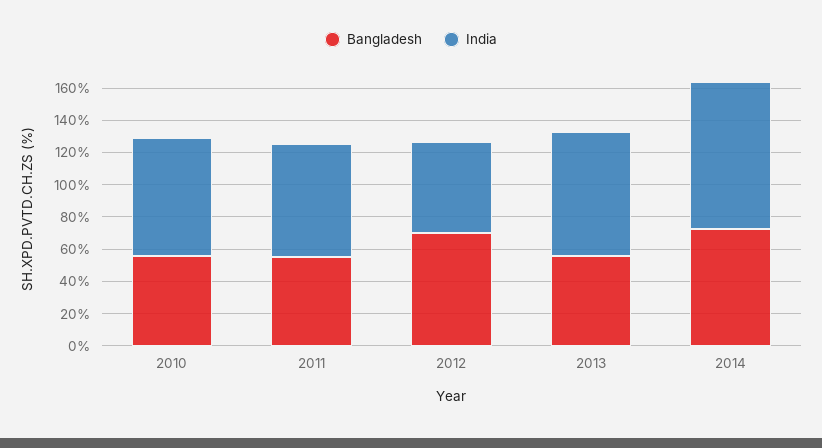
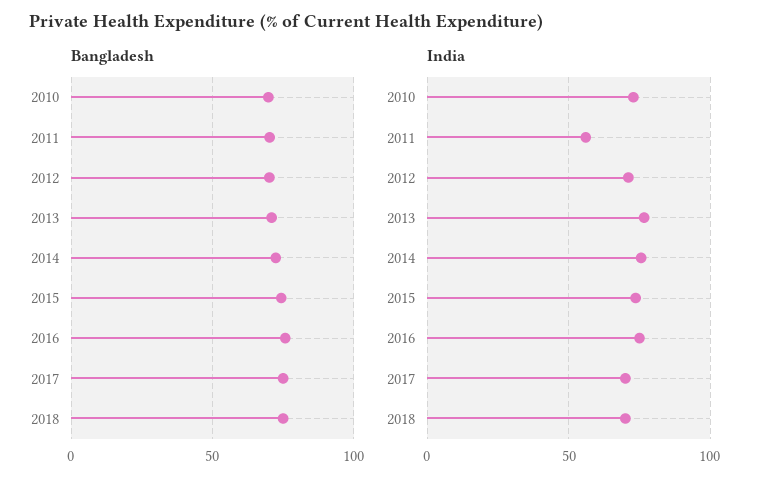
Bangladesh, 2010: 55 -> 70
Bangladesh, 2011: 55 -> 70
India, 2011: 70 -> 55
India, 2012: 55 -> 70
Bangladesh, 2013: 55 -> 70
India, 2014: 90 -> 75
Bangladesh, 2015: none -> 75
Bangladesh, 2016: none -> 75
Bangladesh, 2017: none -> 75
Bangladesh, 2018: none -> 75
India, 2015: none -> 75
India, 2016: none -> 75
India, 2017: none -> 70
India, 2018: none -> 70

